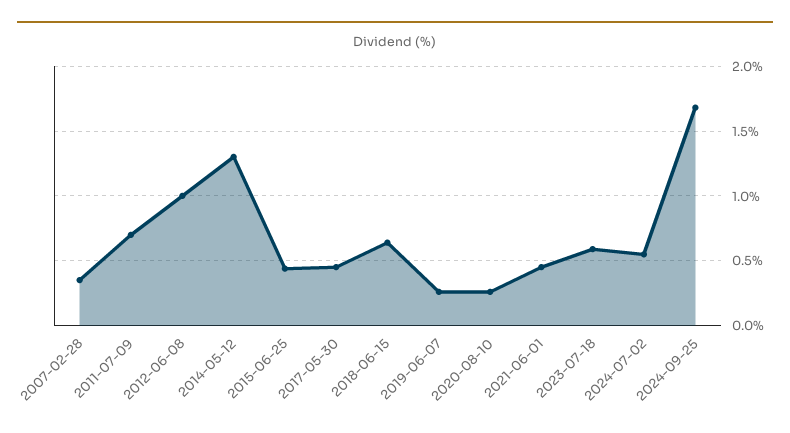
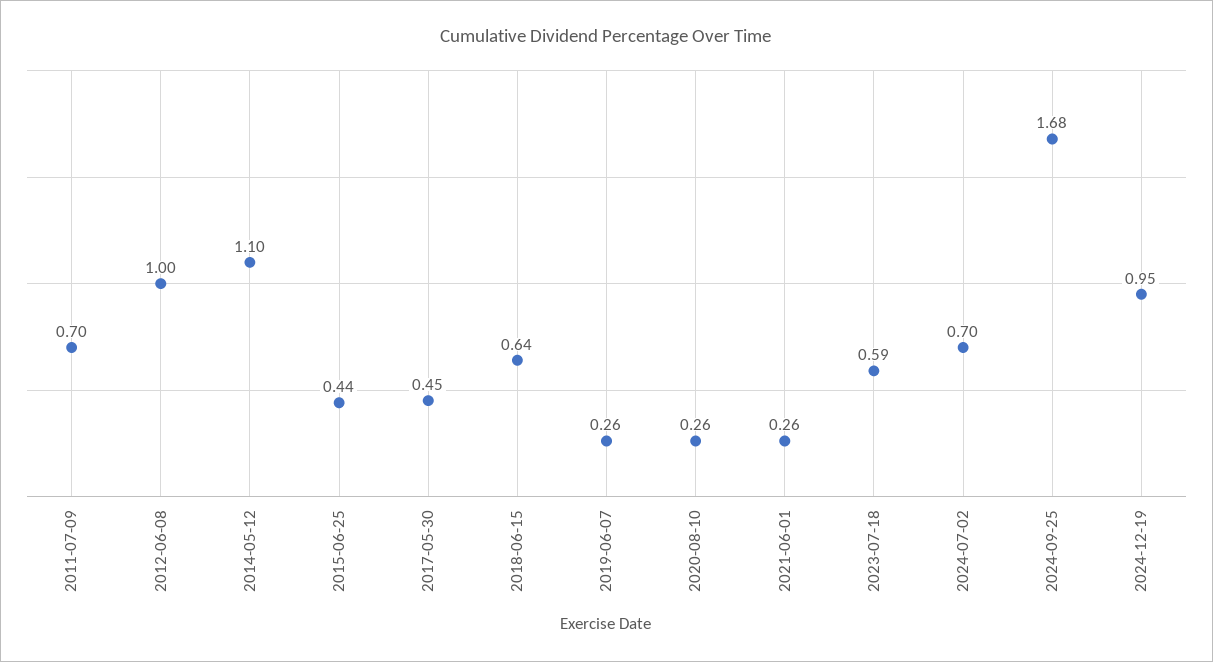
2007-02-28: 0.35 -> none
2014-05-12: 1.3 -> 1.1
2021-06-01: 0.45 -> 0.26
2024-07-02: 0.55 -> 0.7
2024-12-19: none -> 0.95

